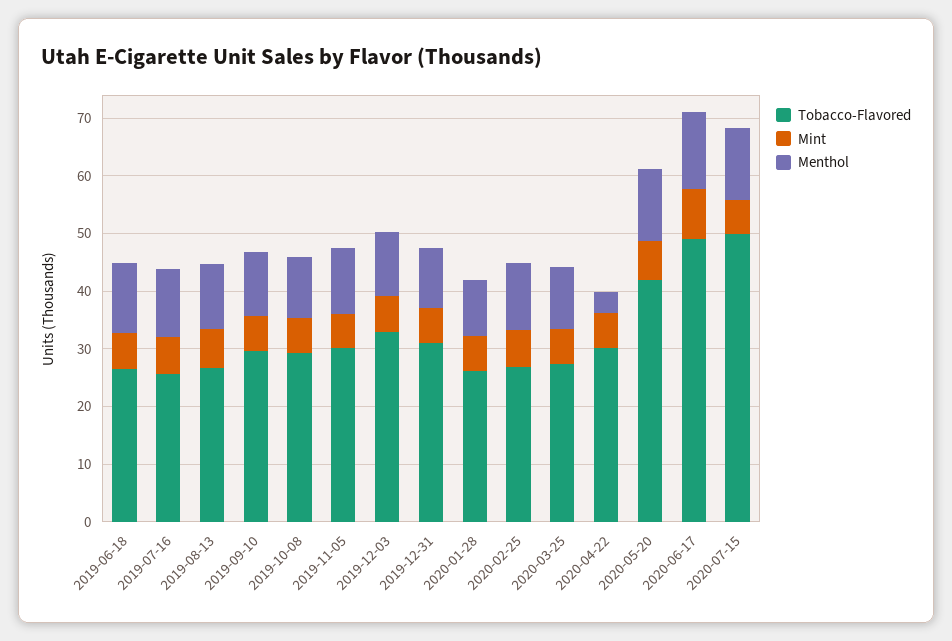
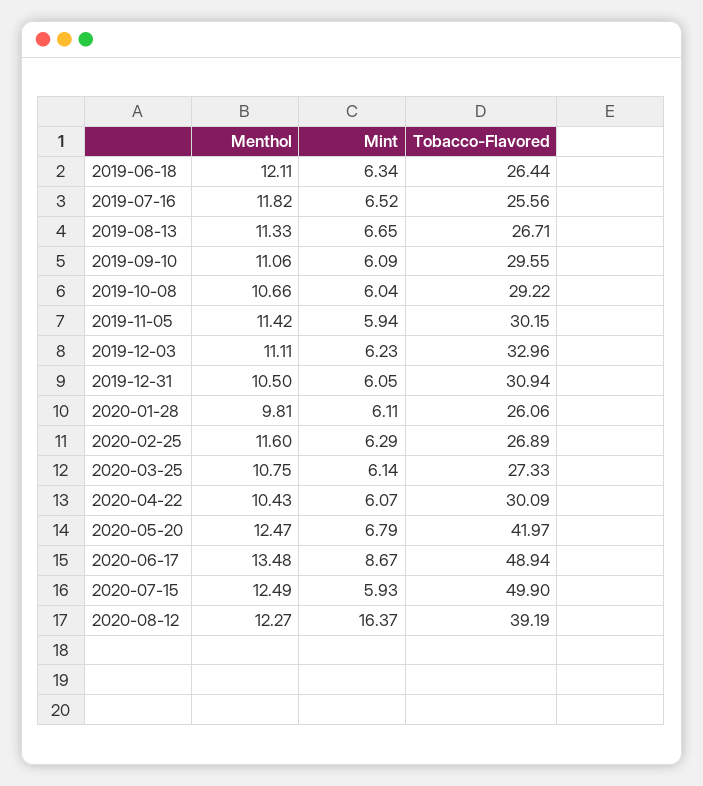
Menthol, 2020-04-22: 4 -> 10.43
Menthol, 2020-08-12: none -> 12.27
Mint, 2020-08-12: none -> 16.37
Tobacco-Flavored, 2020-08-12: none -> 39.19

